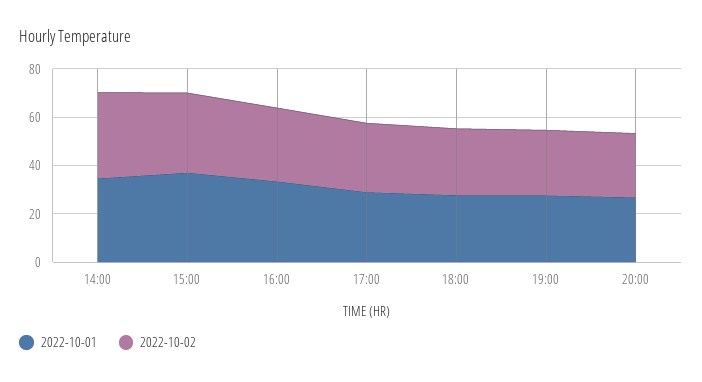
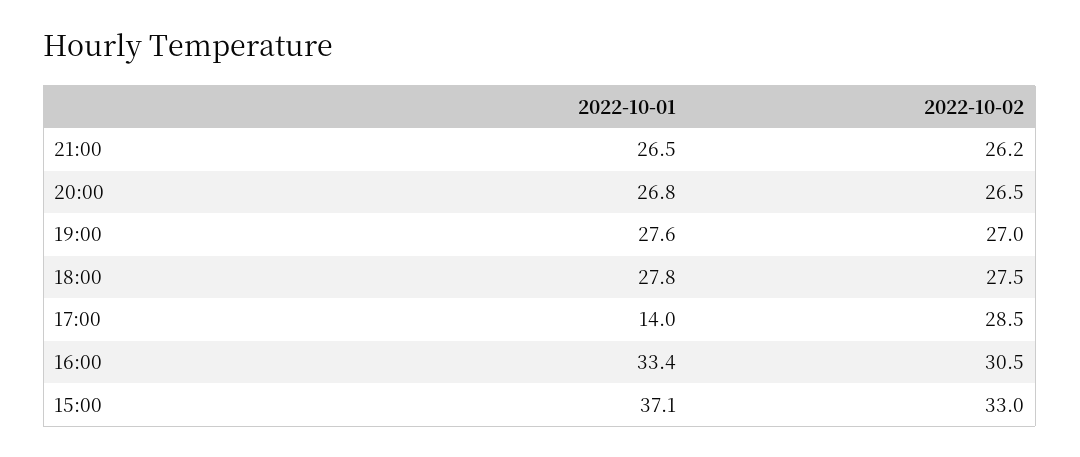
2022-10-01, 14:00: 35 -> none
2022-10-02, 14:00: 35 -> none
2022-10-01, 17:00: 30 -> 14
2022-10-01, 21:00: none -> 26.5
2022-10-02, 21:00: none -> 26.2

